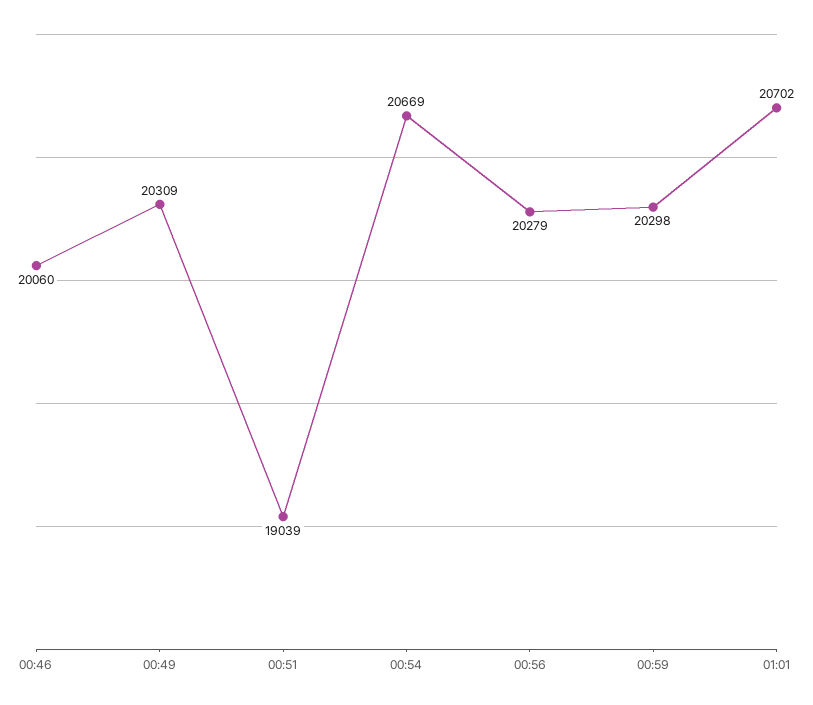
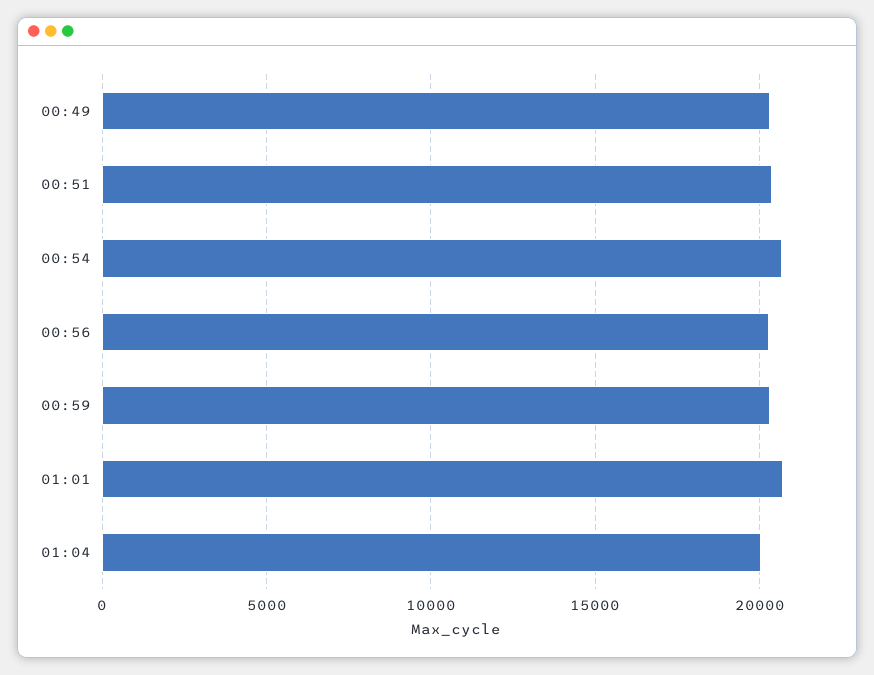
00:46: 20060 -> none
00:51: 19039 -> 20500
01:04: none -> 20000

